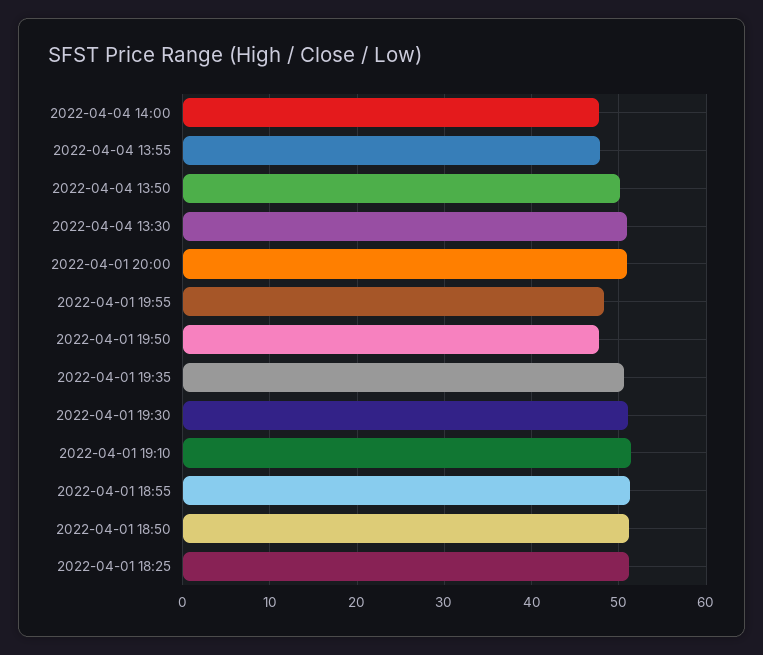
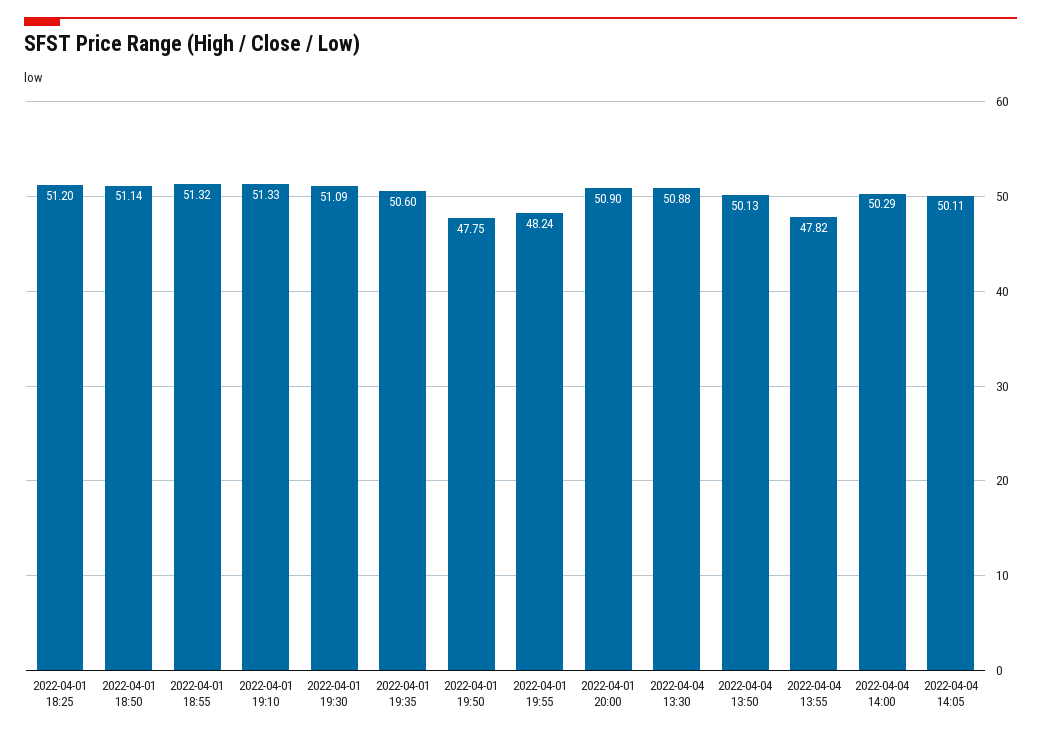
2022-04-04 14:00: 48 -> 50.29
2022-04-04 14:05: none -> 50.11

